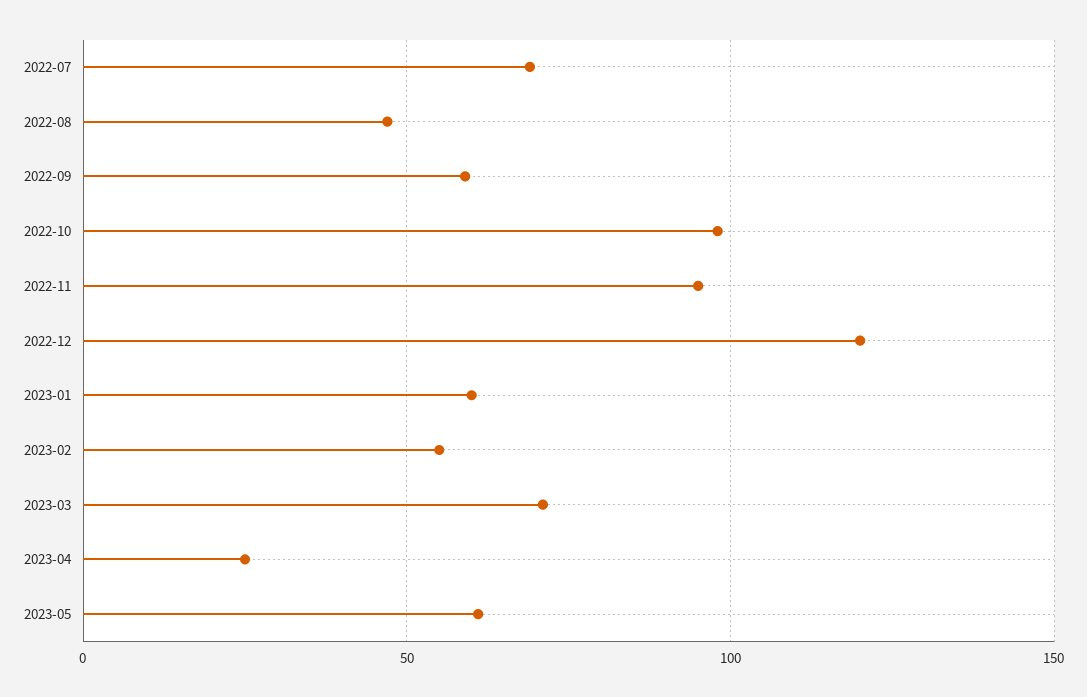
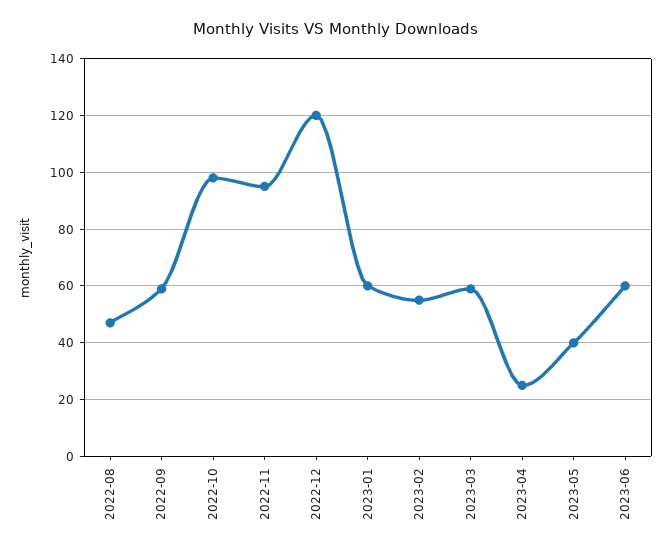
2022-07: 70 -> none
2023-03: 70 -> 60
2023-05: 60 -> 40
2023-06: none -> 60

